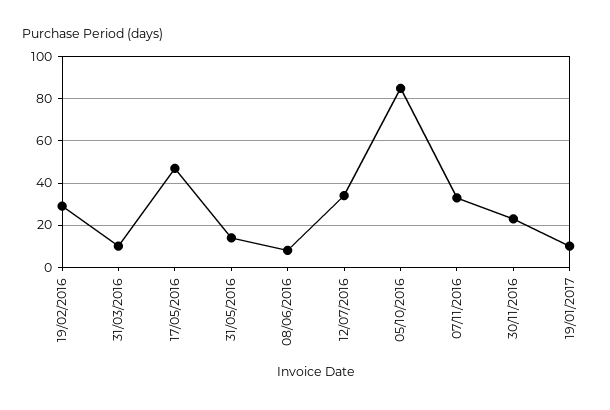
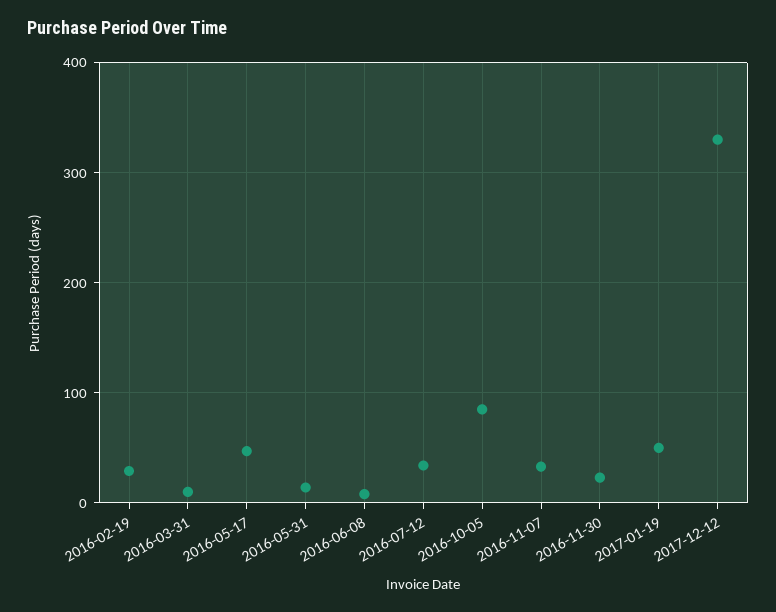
19/01/2017: 10 -> 50
2017-12-12: none -> 330

